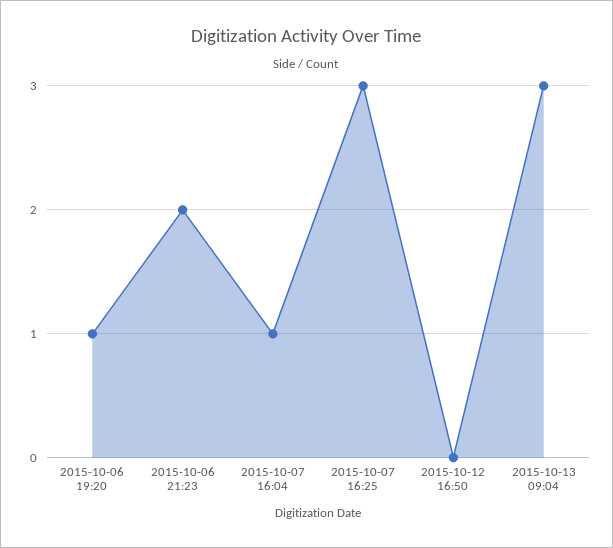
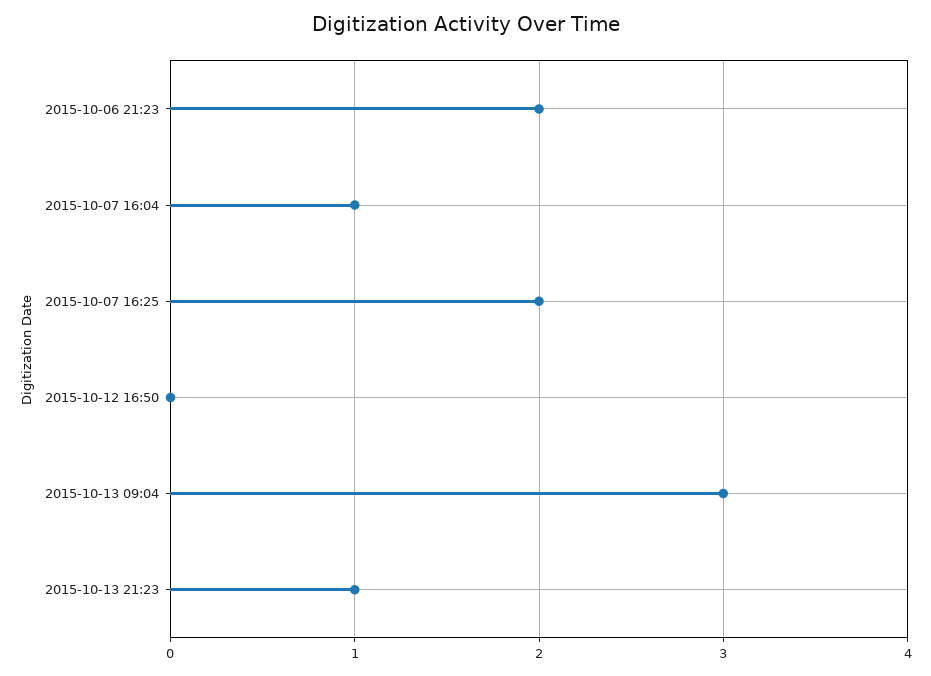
2015-10-06 19:20: 1 -> none
2015-10-07 16:25: 3 -> 2
2015-10-13 21:23: none -> 1

